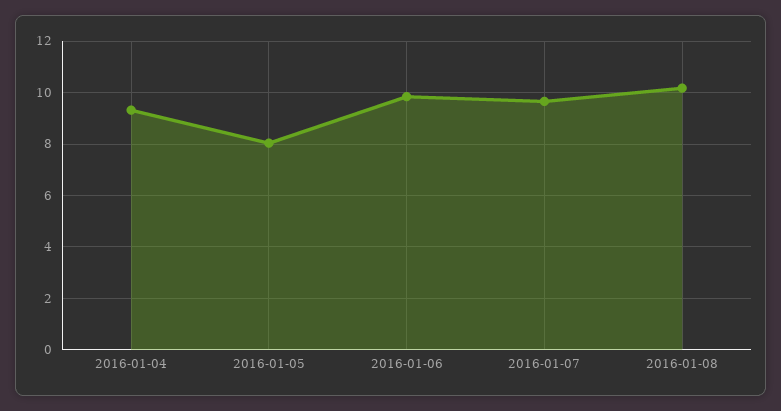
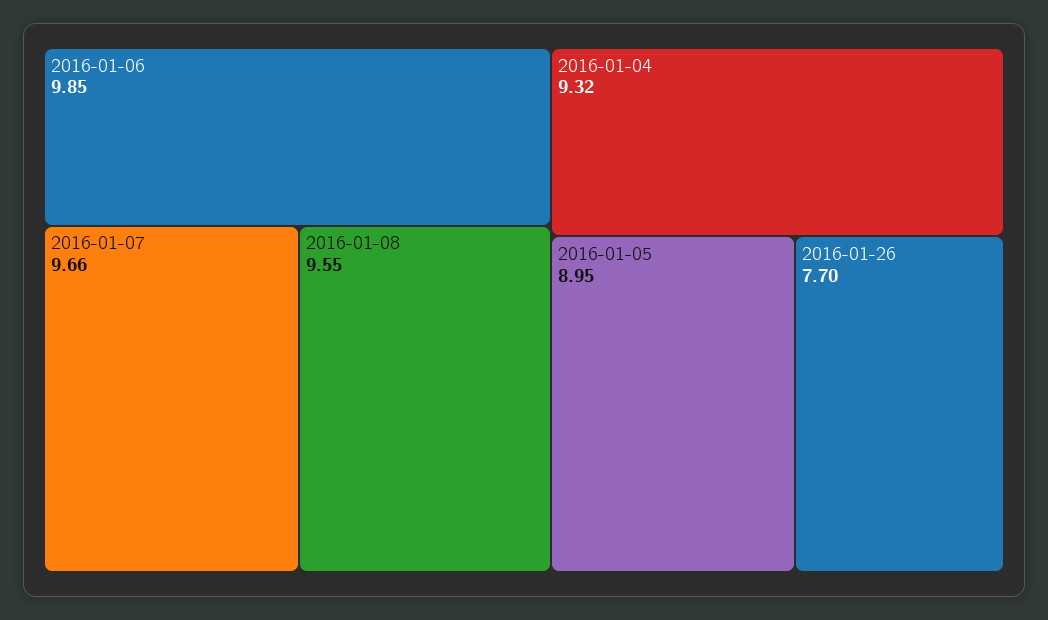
2016-01-05: 8 -> 8.95
2016-01-08: 10.25 -> 9.55
2016-01-26: none -> 7.7

